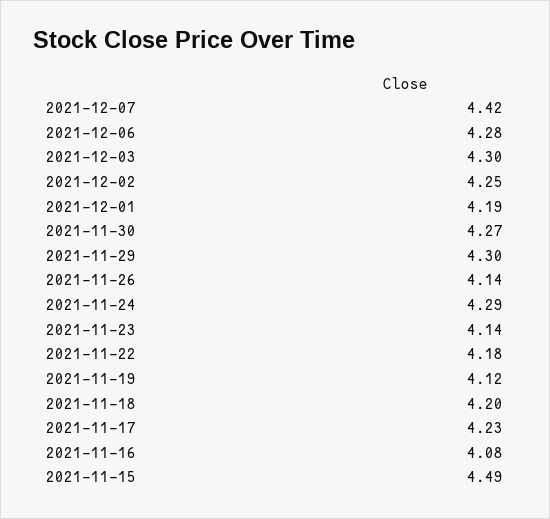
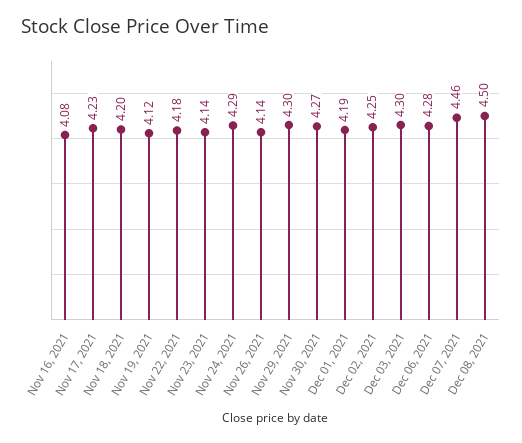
2021-12-07: 4.42 -> 4.46
2021-11-15: 4.49 -> none
Dec 08, 2021: none -> 4.5

